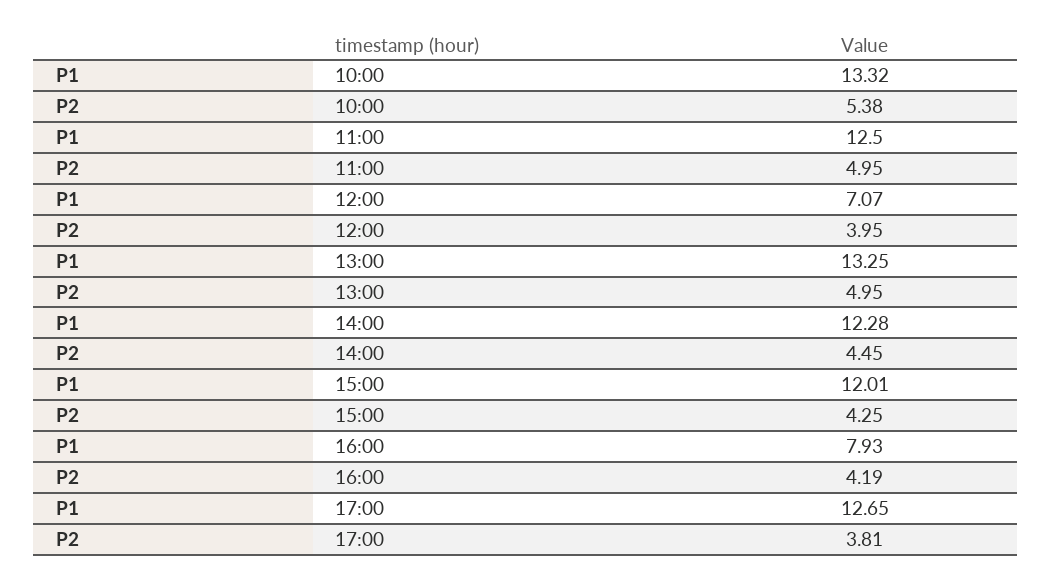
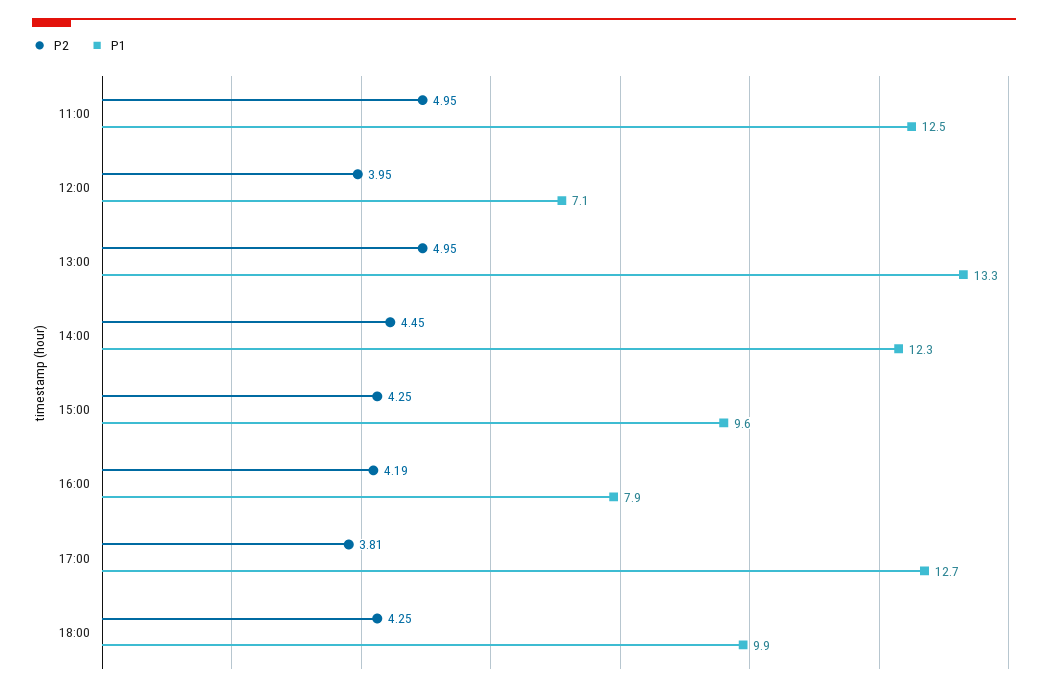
P1, 10:00: 13.32 -> none
P2, 10:00: 5.38 -> none
P1, 15:00: 12.01 -> 9.6
P2, 18:00: none -> 4.25
P1, 18:00: none -> 9.9

